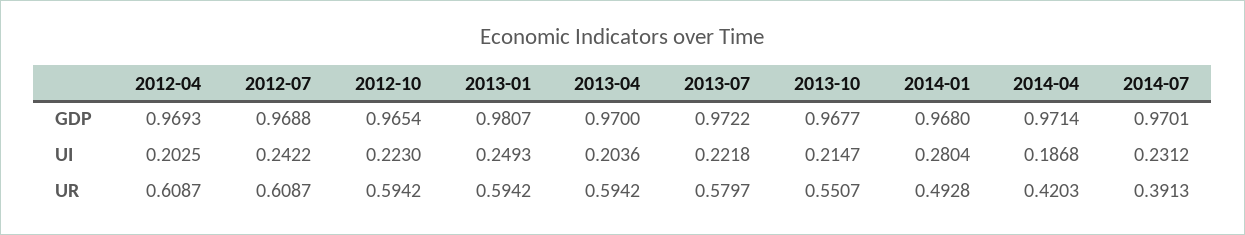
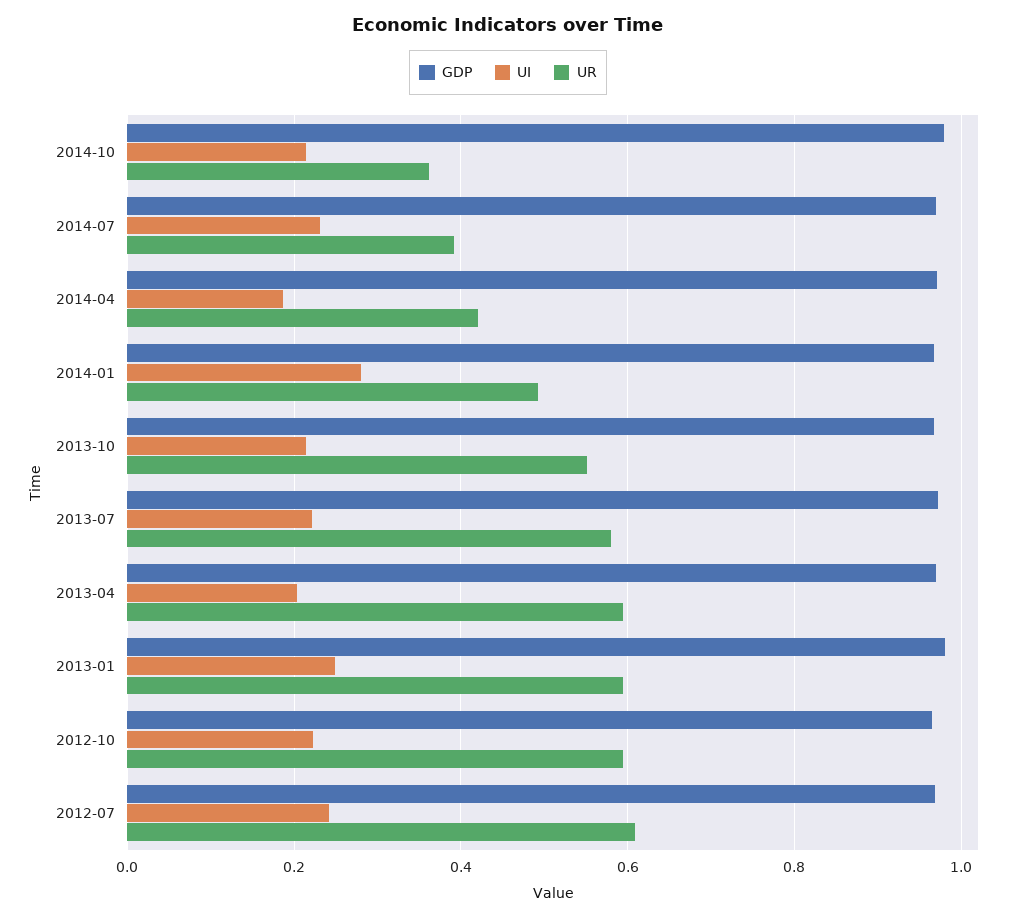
GDP, 2012-04: 0.9693 -> none
UI, 2012-04: 0.2025 -> none
UR, 2012-04: 0.6087 -> none
GDP, 2014-10: none -> 0.98
UI, 2014-10: none -> 0.22
UR, 2014-10: none -> 0.36

